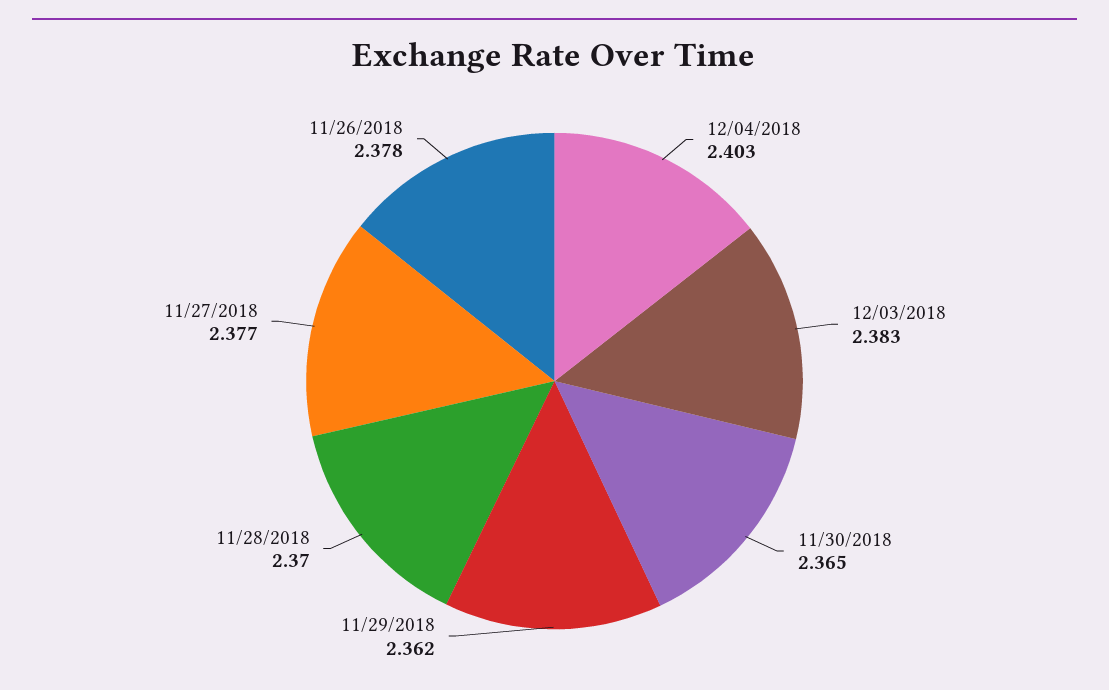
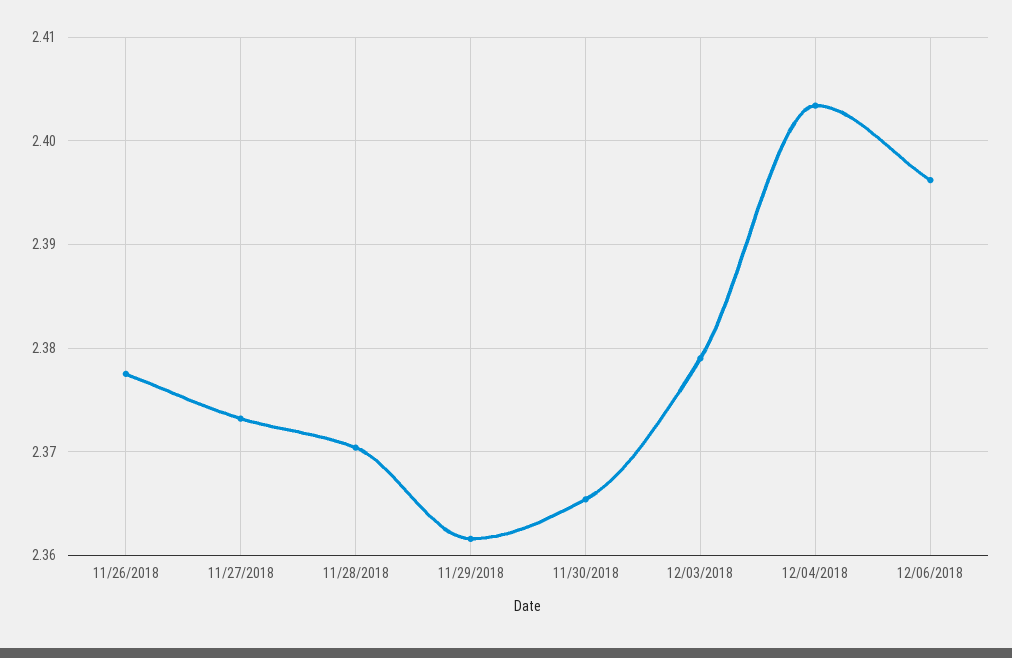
12/03/2018: 2.383 -> 2.379
11/27/2018: 2.377 -> 2.373
12/06/2018: none -> 2.396

